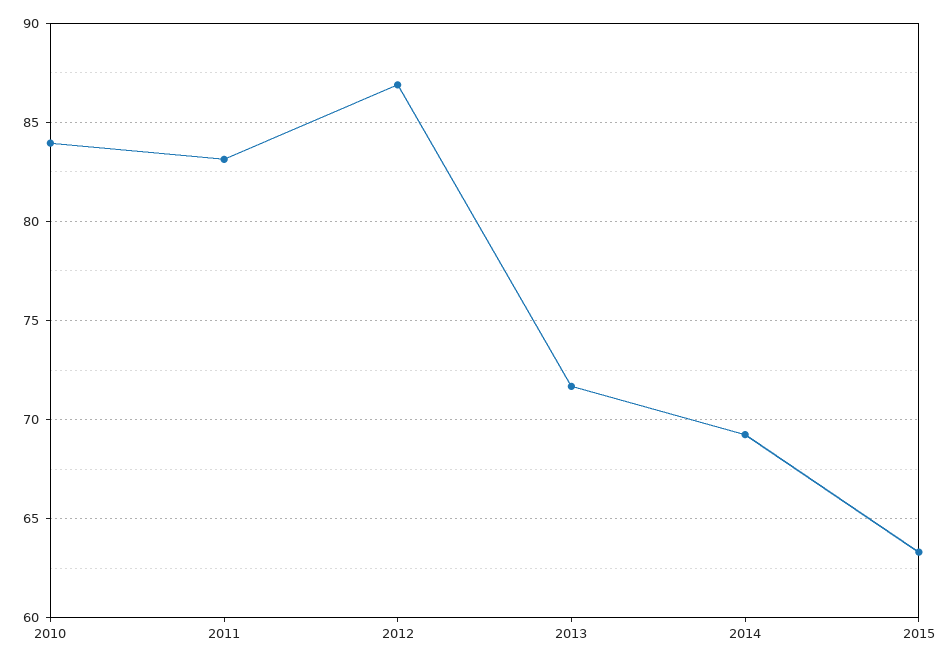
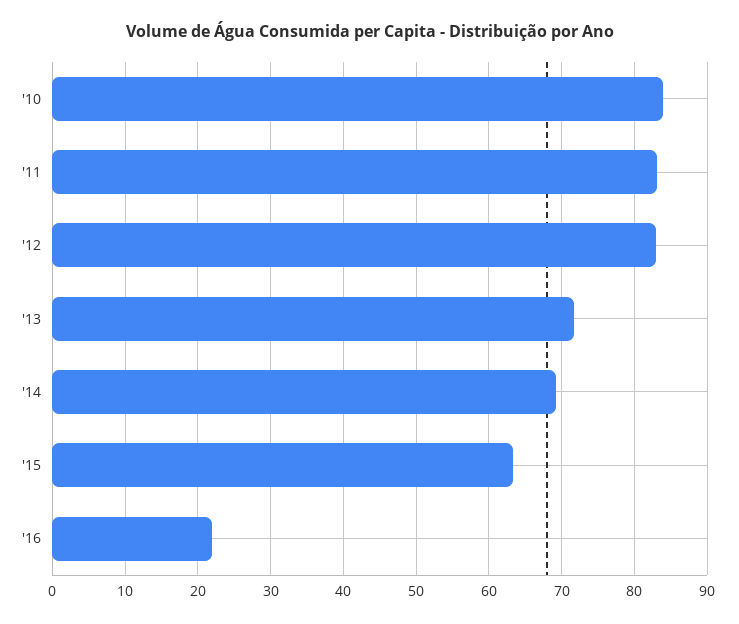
2012: 87 -> 83
'16: none -> 22

